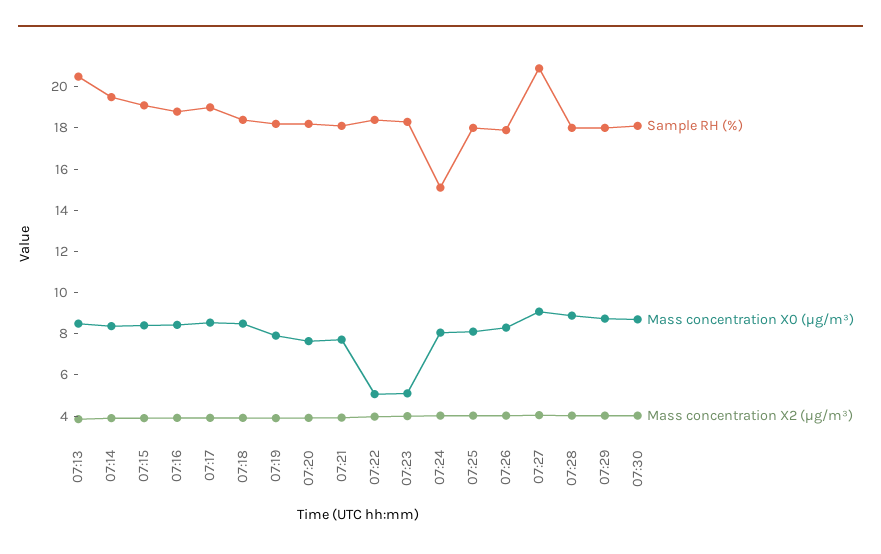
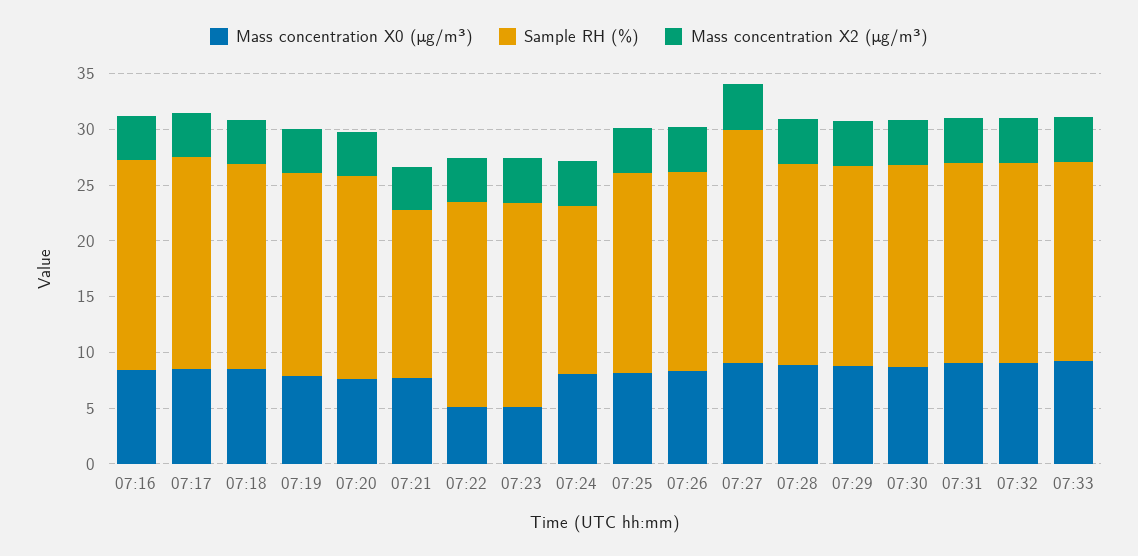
Sample RH (%), 07:13: 20.5 -> none
Mass concentration X0 (μg/m³), 07:13: 8.5 -> none
Mass concentration X2 (μg/m³), 07:13: 4 -> none
Sample RH (%), 07:14: 19.5 -> none
Mass concentration X0 (μg/m³), 07:14: 8.5 -> none
Mass concentration X2 (μg/m³), 07:14: 4 -> none
Sample RH (%), 07:15: 19 -> none
Mass concentration X0 (μg/m³), 07:15: 8.5 -> none
Mass concentration X2 (μg/m³), 07:15: 4 -> none
Sample RH (%), 07:21: 18 -> 15
Mass concentration X0 (μg/m³), 07:31: none -> 9
Sample RH (%), 07:31: none -> 18
Mass concentration X2 (μg/m³), 07:31: none -> 4
Mass concentration X0 (μg/m³), 07:32: none -> 9
Sample RH (%), 07:32: none -> 18
Mass concentration X2 (μg/m³), 07:32: none -> 4
Mass concentration X0 (μg/m³), 07:33: none -> 9
Sample RH (%), 07:33: none -> 18
Mass concentration X2 (μg/m³), 07:33: none -> 4

